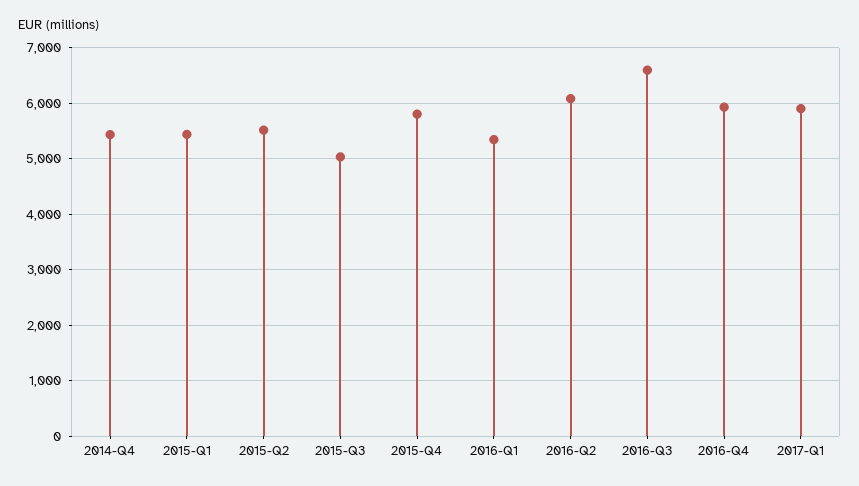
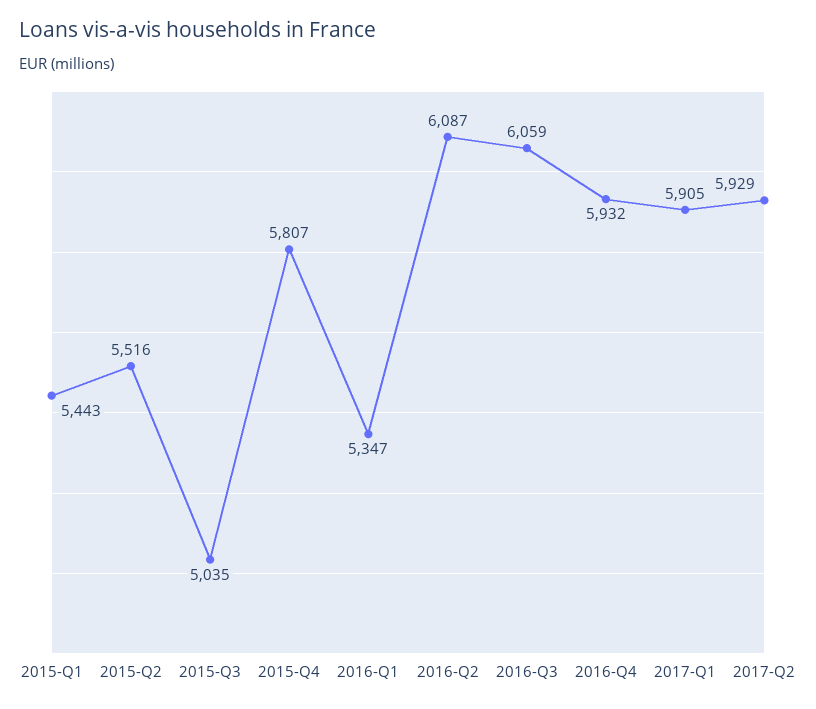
2014-Q4: 5400 -> none
2016-Q3: 6600 -> 6059
2017-Q2: none -> 5929

